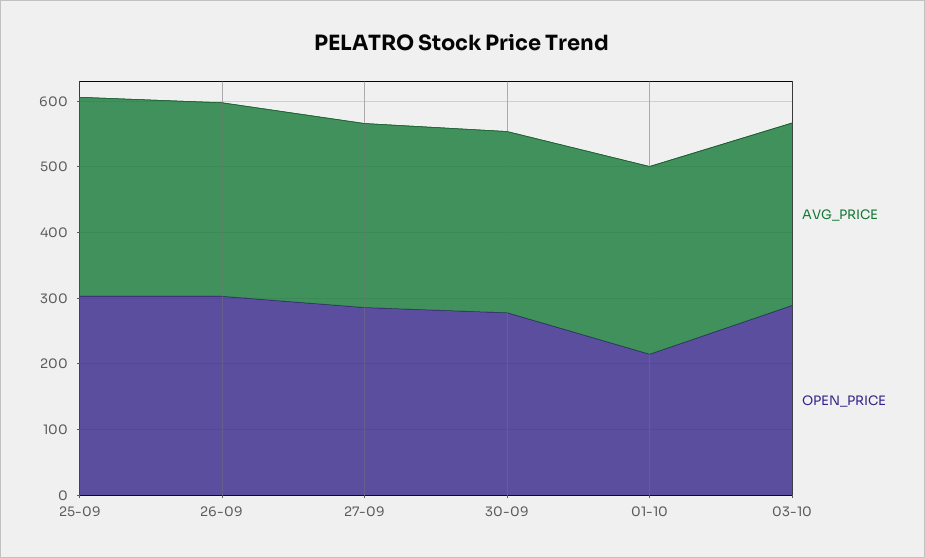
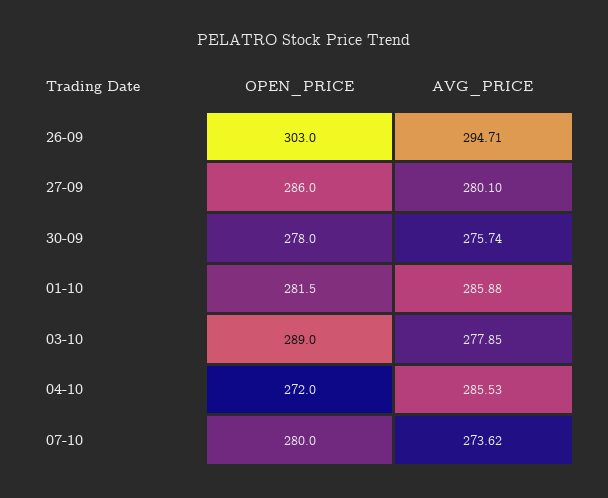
AVG_PRICE, 25-09: 300 -> none
OPEN_PRICE, 25-09: 300 -> none
OPEN_PRICE, 01-10: 220 -> 281.5
OPEN_PRICE, 04-10: none -> 272
AVG_PRICE, 04-10: none -> 285.53
OPEN_PRICE, 07-10: none -> 280
AVG_PRICE, 07-10: none -> 273.62

